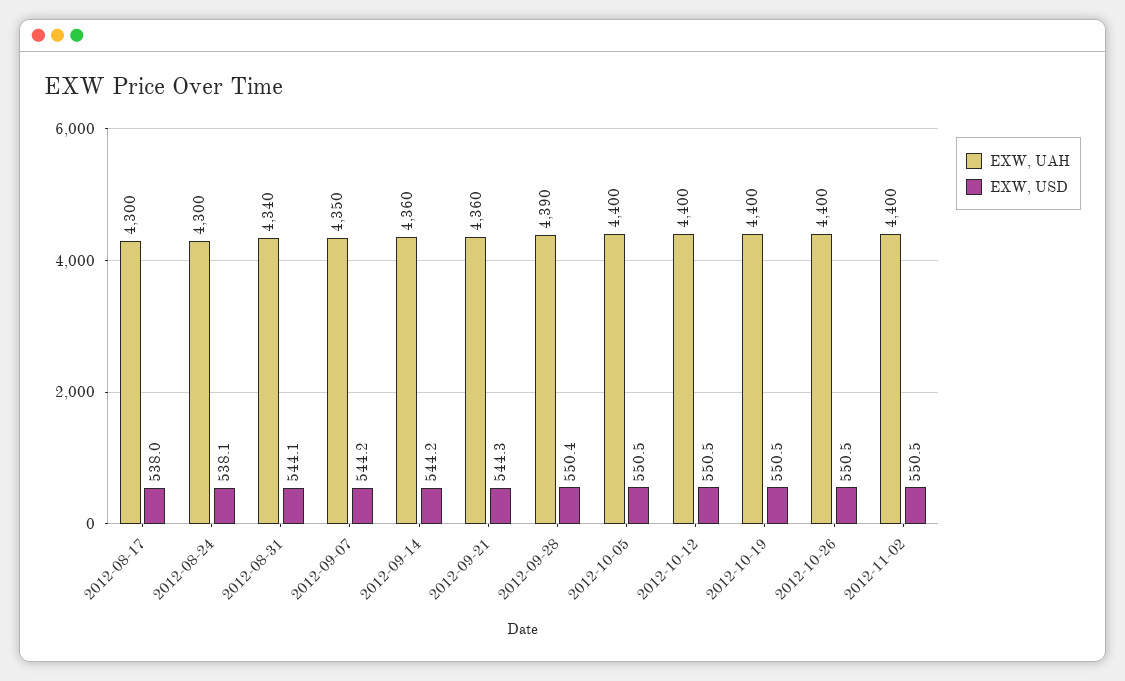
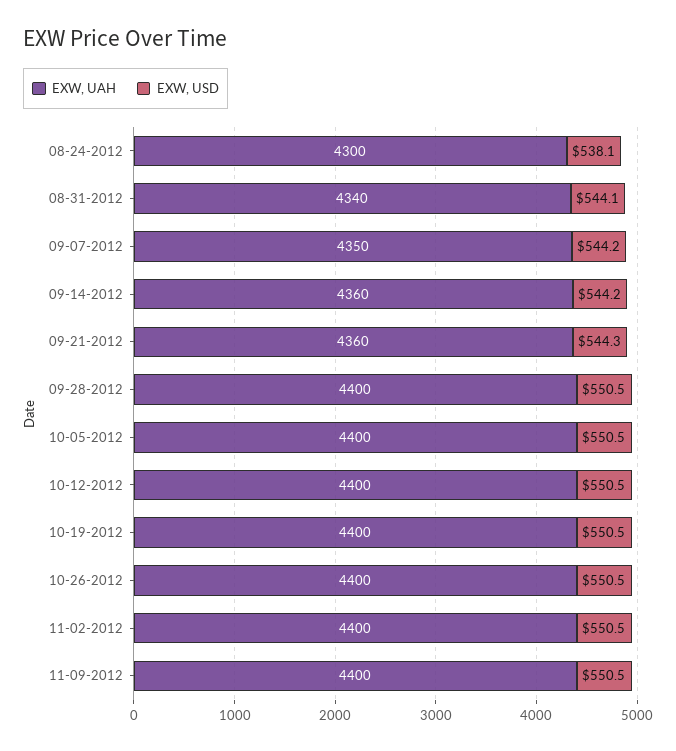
EXW, UAH, 2012-08-17: 4300 -> none
EXW, USD, 2012-08-17: 538 -> none
EXW, UAH, 2012-09-28: 4390 -> 4400
EXW, USD, 2012-09-28: 550.4 -> 550.5
EXW, UAH, 11-09-2012: none -> 4400
EXW, USD, 11-09-2012: none -> 550.5

